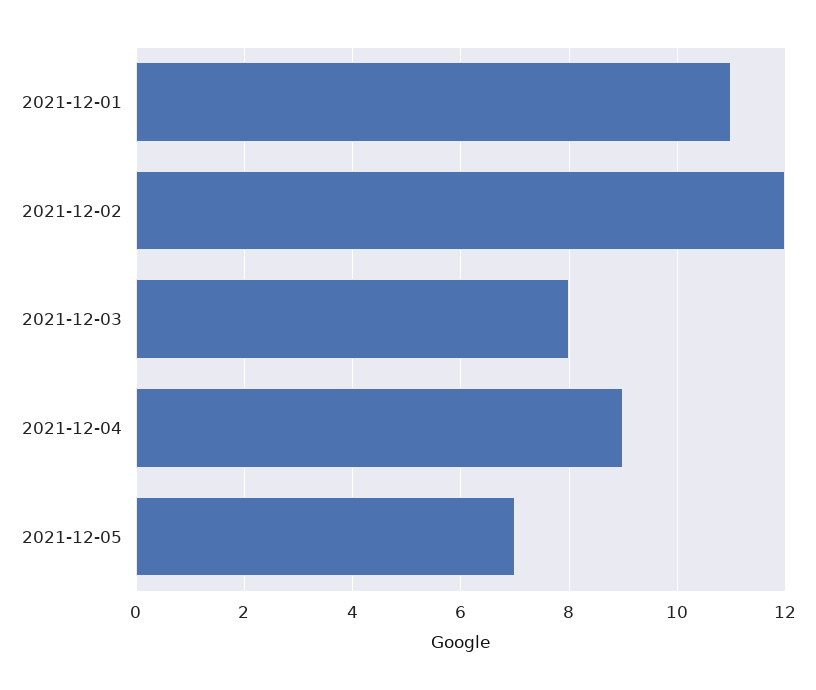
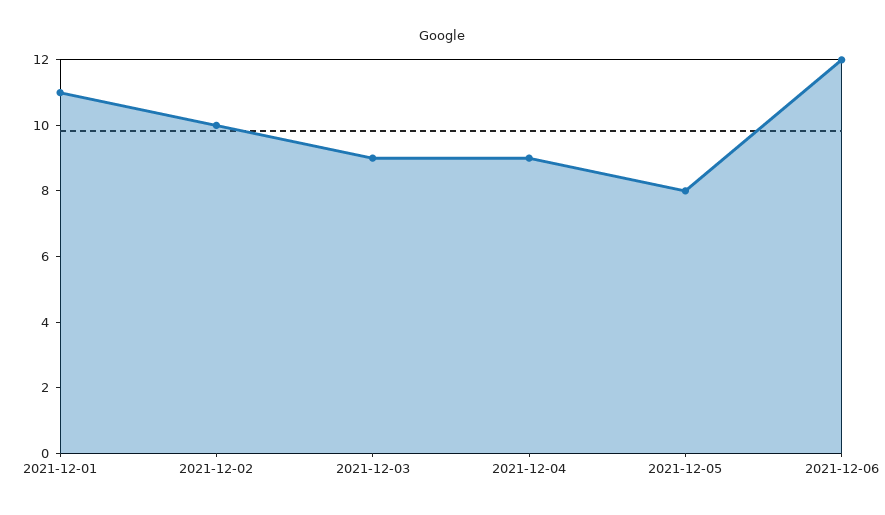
2021-12-02: 12 -> 10
2021-12-03: 8 -> 9
2021-12-05: 7 -> 8
2021-12-06: none -> 12

